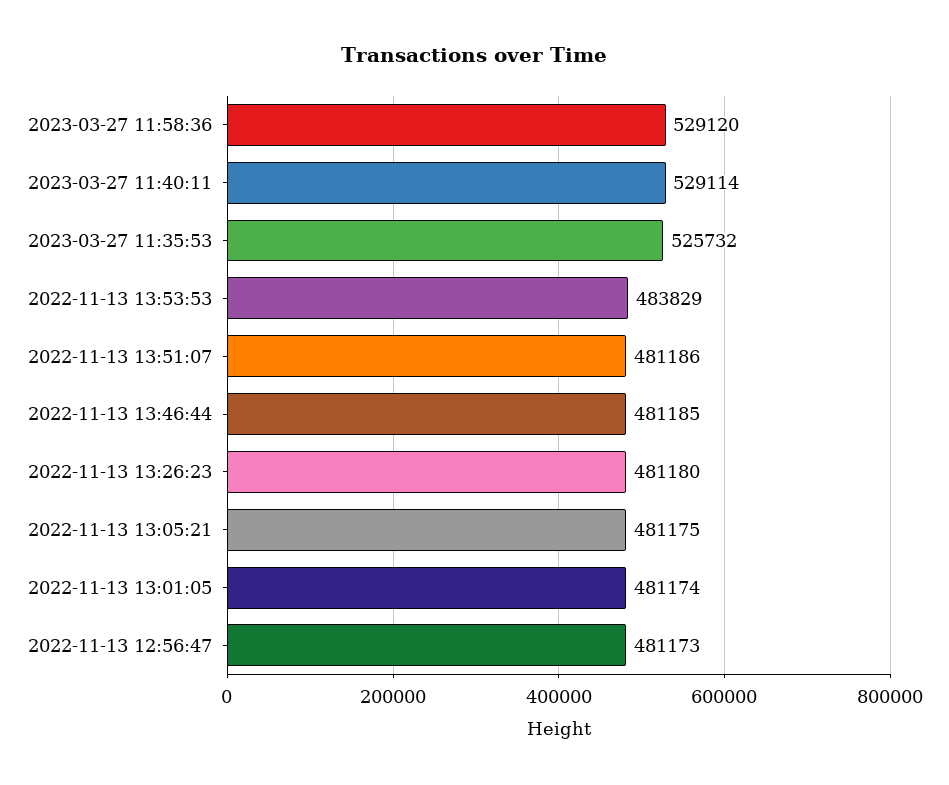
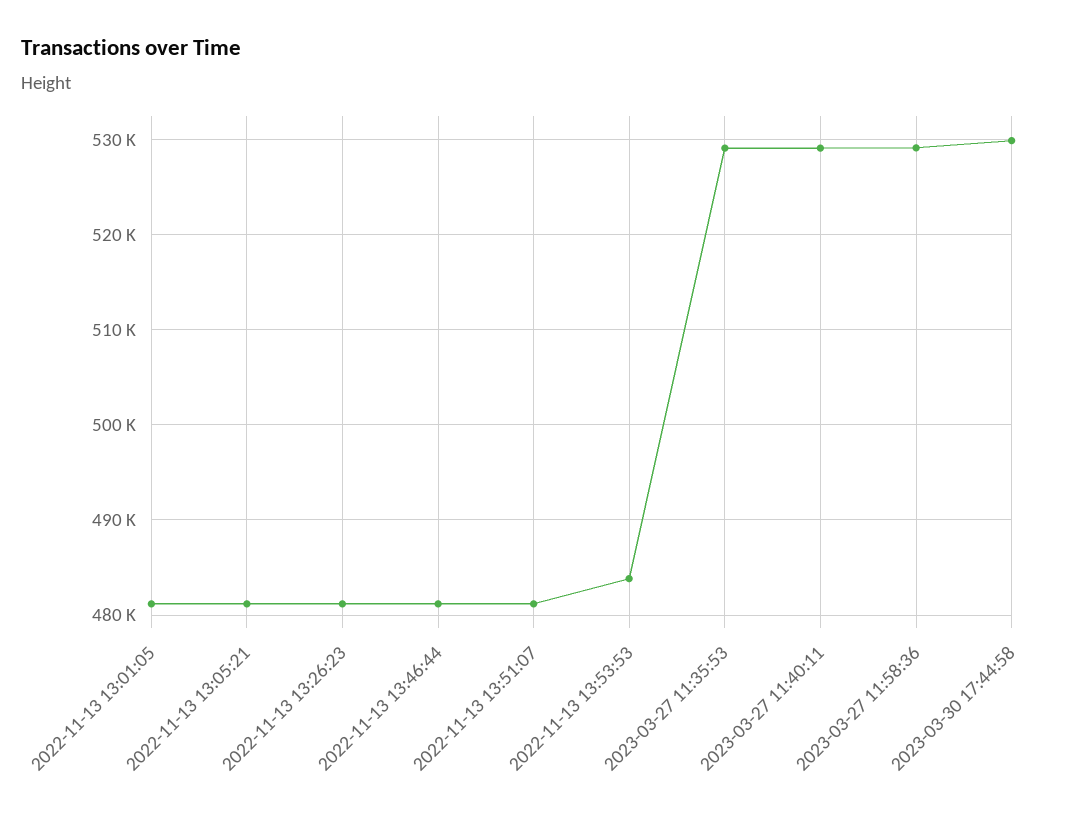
2023-03-27 11:35:53: 525732 -> 529000
2022-11-13 12:56:47: 481173 -> none
2023-03-30 17:44:58: none -> 530000

